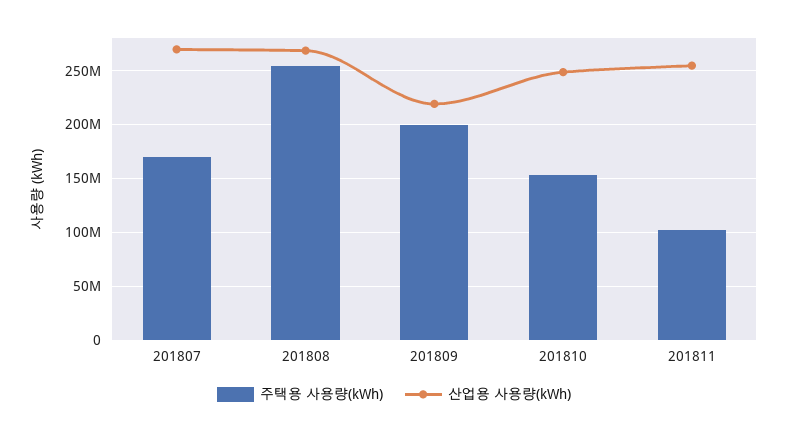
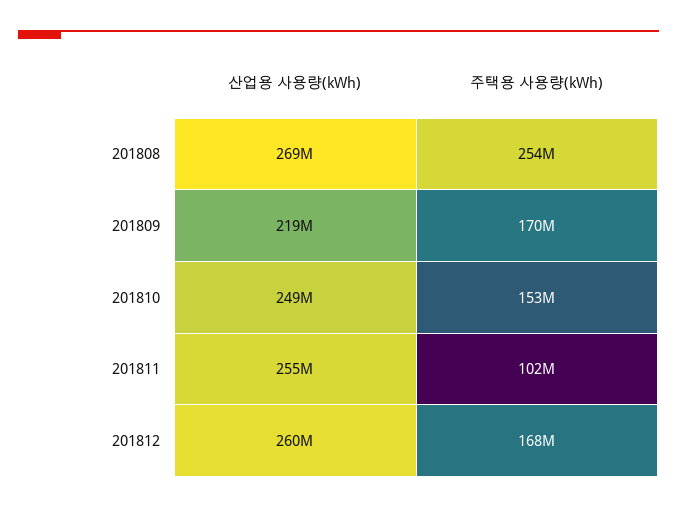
주택용 사용량(kWh), 201807: 170000000 -> none
산업용 사용량(kWh), 201807: 270000000 -> none
주택용 사용량(kWh), 201809: 200000000 -> 170000000
산업용 사용량(kWh), 201812: none -> 260000000
주택용 사용량(kWh), 201812: none -> 168000000

